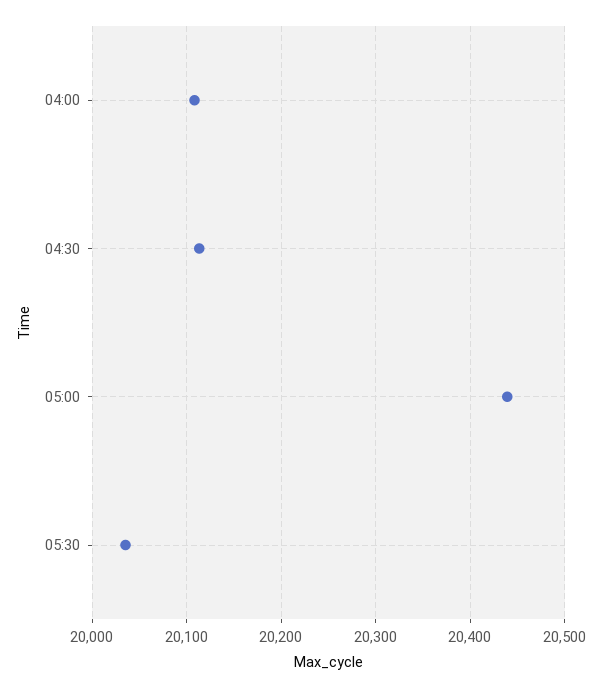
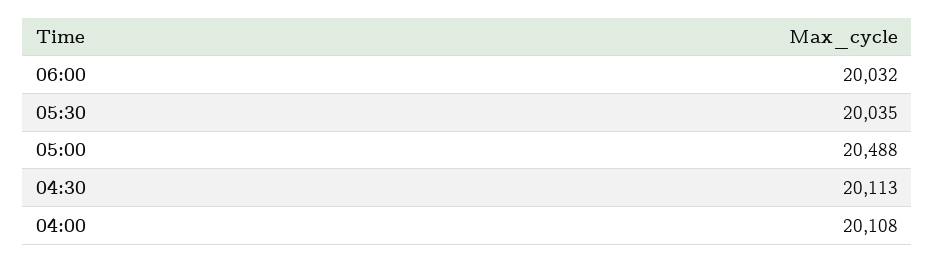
05:00: 20440 -> 20488
06:00: none -> 20032

